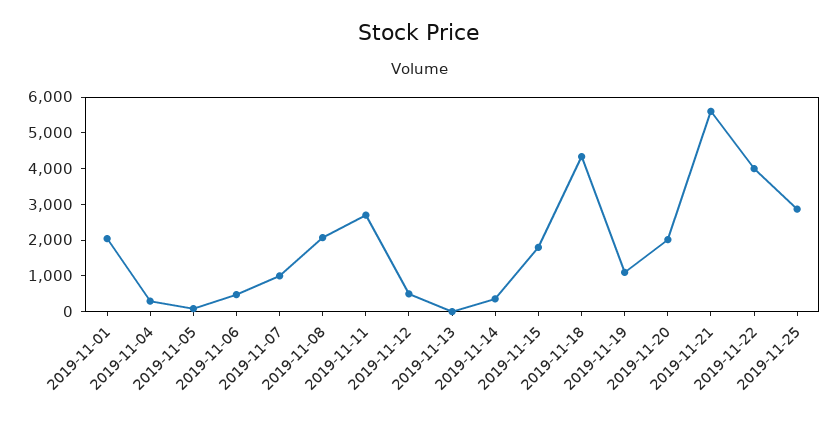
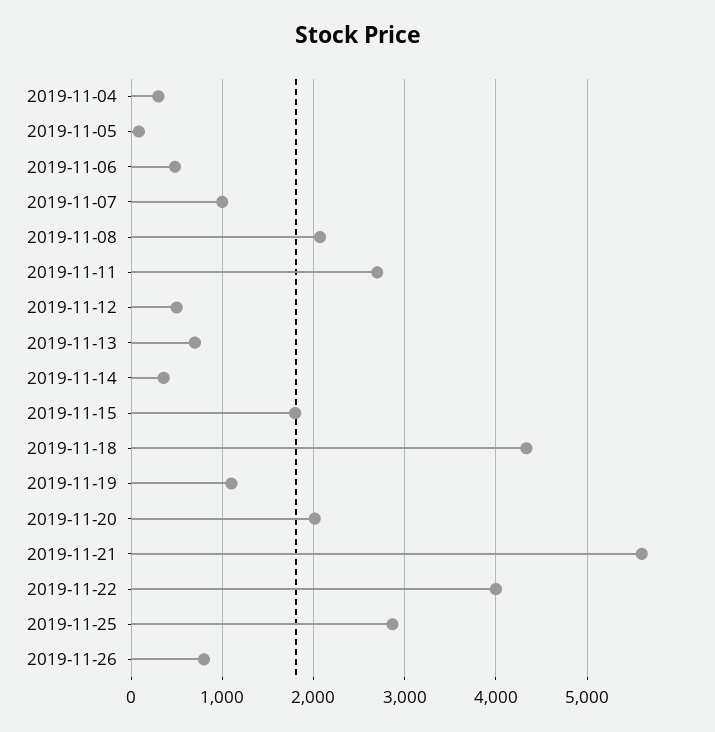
2019-11-01: 2000 -> none
2019-11-13: 0 -> 700
2019-11-26: none -> 800

